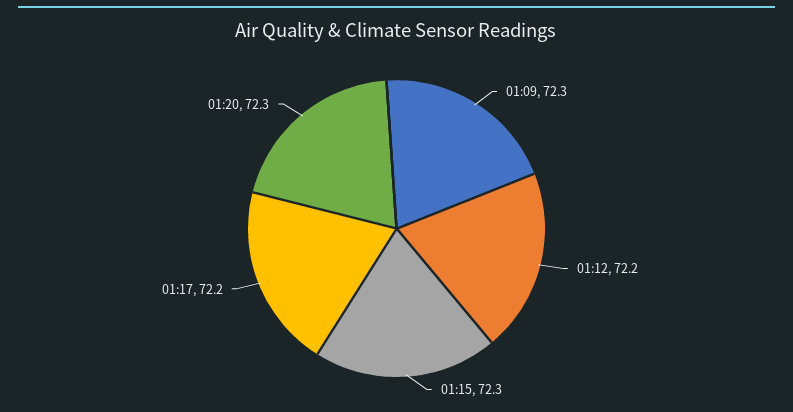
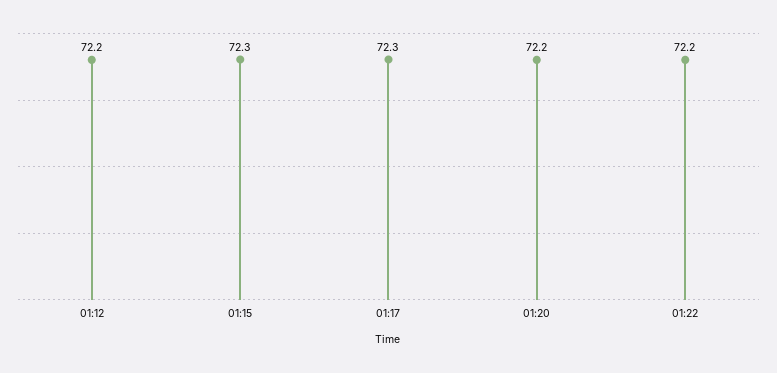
01:09: 72.3 -> none
01:17: 72.2 -> 72.3
01:20: 72.3 -> 72.2
01:22: none -> 72.2

